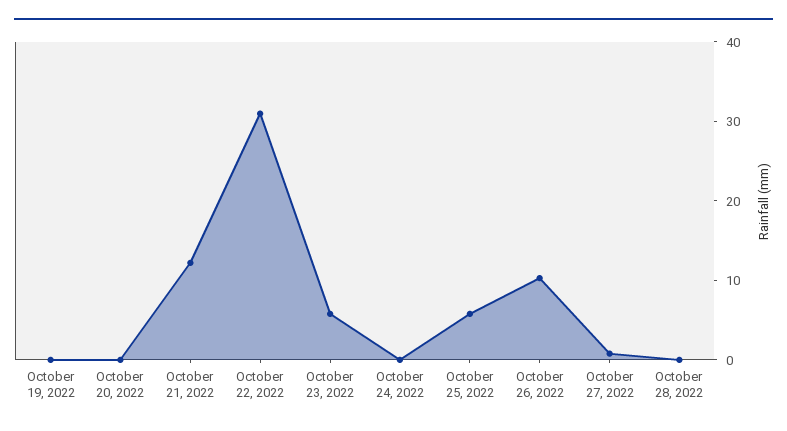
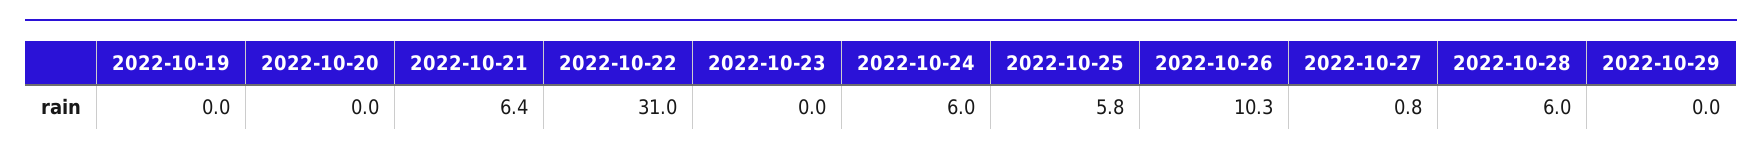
October 21, 2022: 12 -> 6.4
October 23, 2022: 6 -> 0
October 24, 2022: 0 -> 6
October 28, 2022: 0 -> 6
2022-10-29: none -> 0

